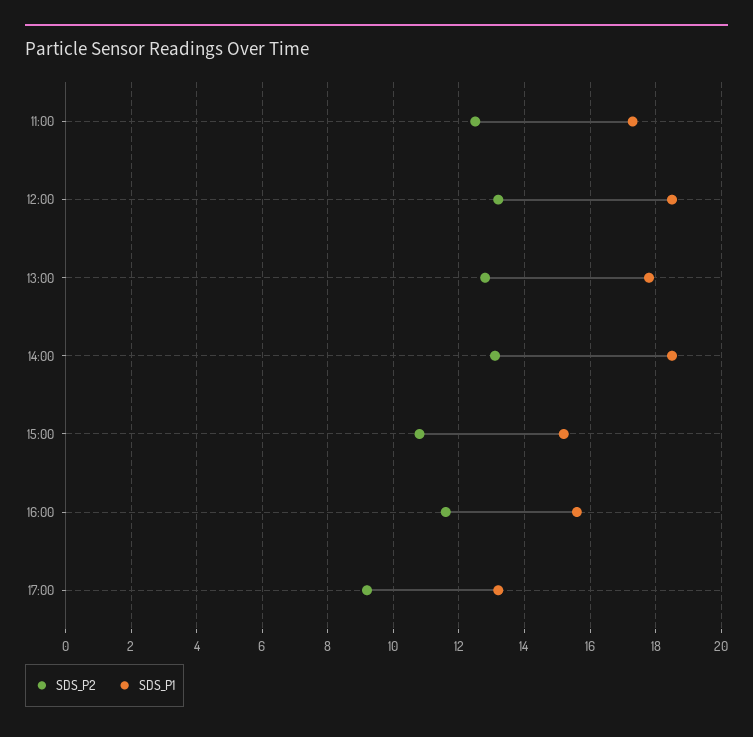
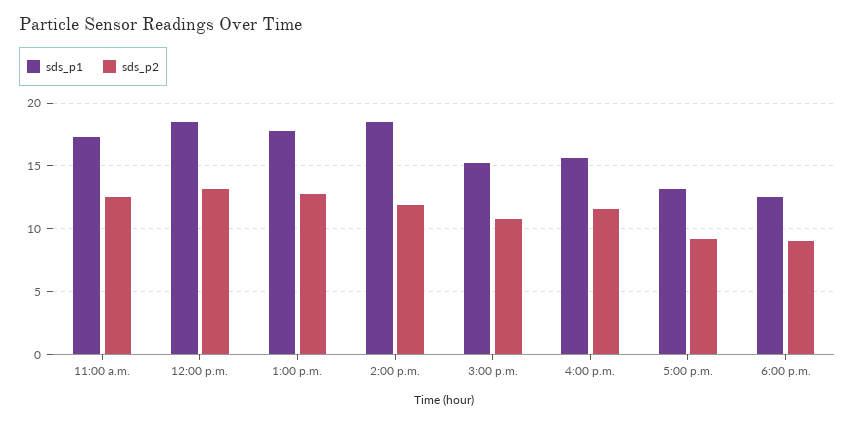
SDS_P2, 14:00: 13 -> 12
SDS_P1, 6:00 p.m.: none -> 12.5
SDS_P2, 6:00 p.m.: none -> 9

